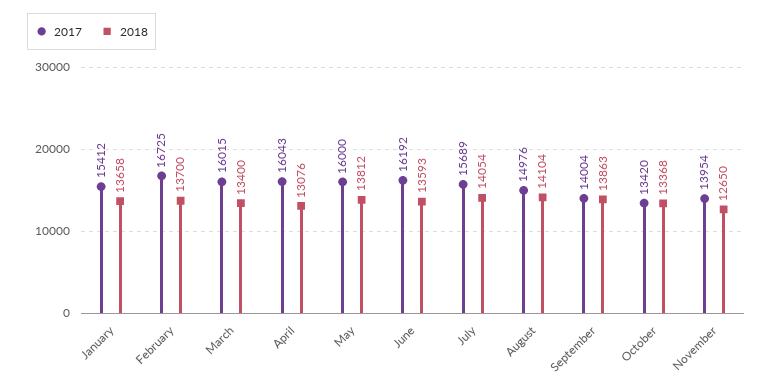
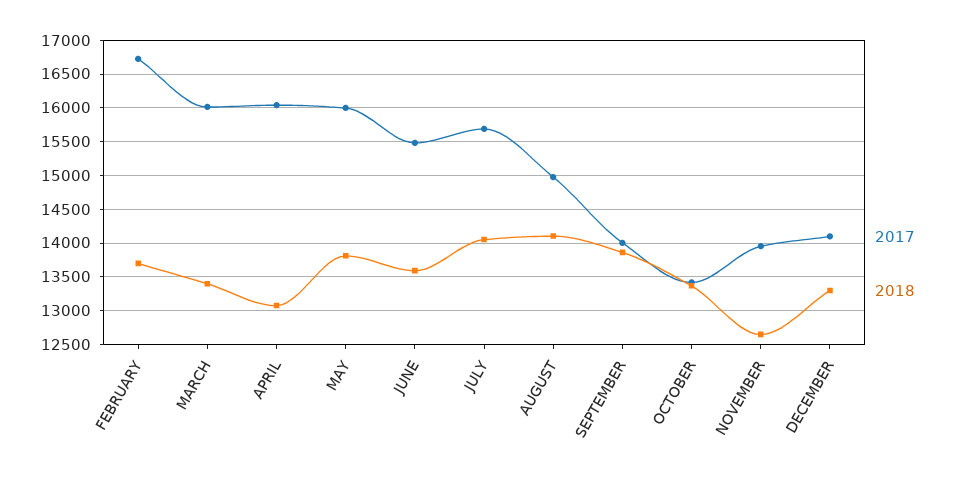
2017, January: 15412 -> none
2018, January: 13658 -> none
2017, June: 16192 -> 15500
2017, DECEMBER: none -> 14100
2018, DECEMBER: none -> 13300

